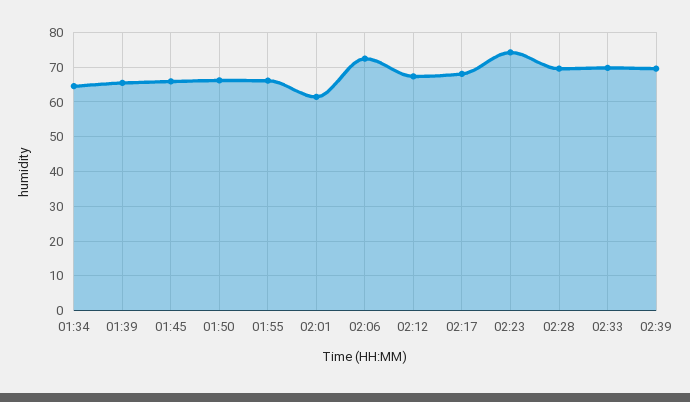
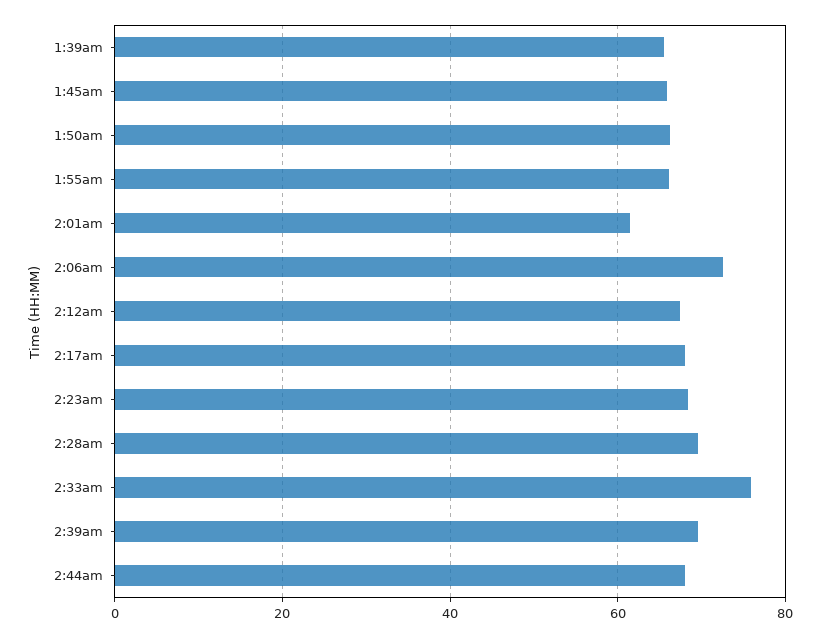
01:34: 64 -> none
02:23: 74 -> 68
02:33: 70 -> 76
2:44am: none -> 68

